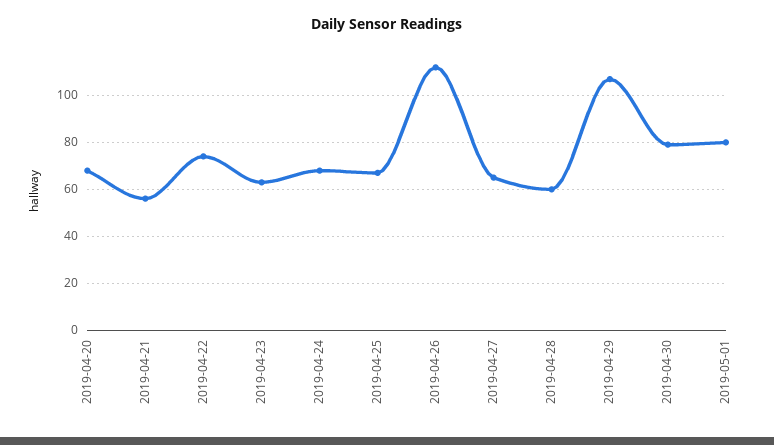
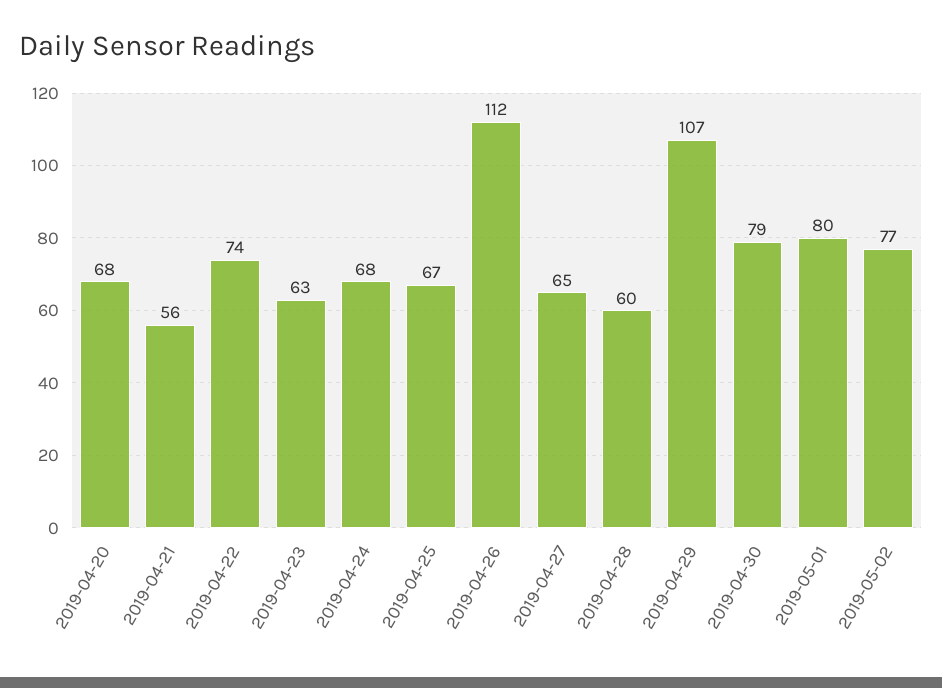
2019-05-02: none -> 77

